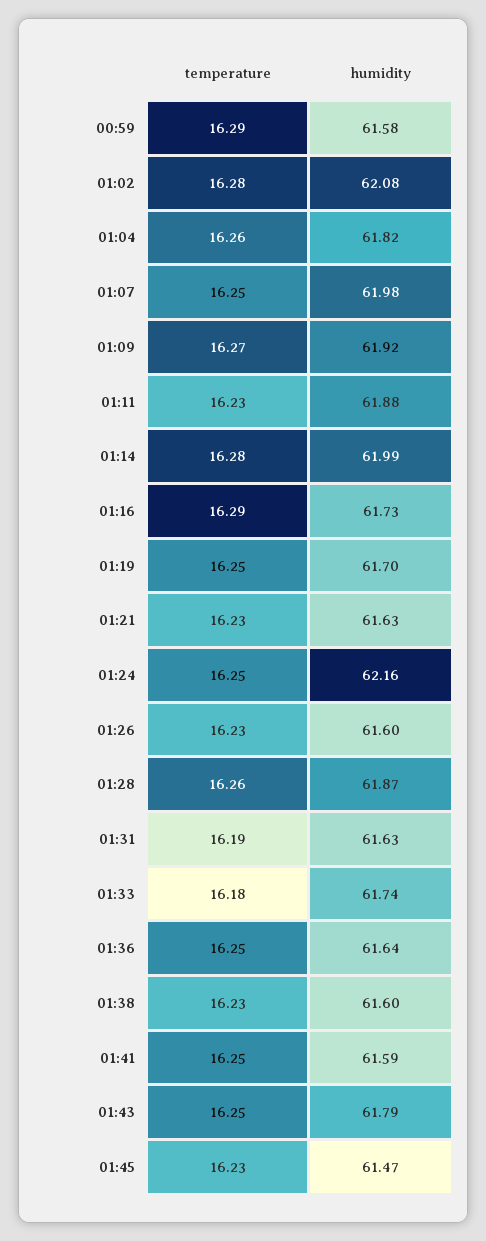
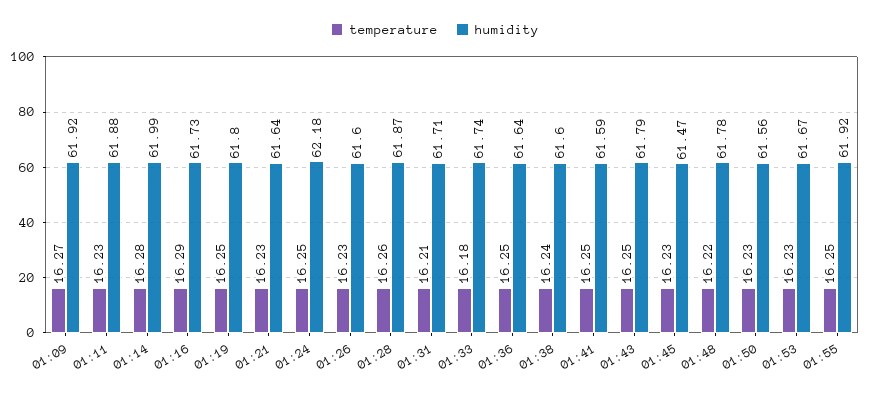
temperature, 00:59: 16.29 -> none
humidity, 00:59: 61.58 -> none
temperature, 01:02: 16.28 -> none
humidity, 01:02: 62.08 -> none
temperature, 01:04: 16.26 -> none
humidity, 01:04: 61.82 -> none
temperature, 01:07: 16.25 -> none
humidity, 01:07: 61.98 -> none
humidity, 01:19: 61.7 -> 61.8
humidity, 01:21: 61.63 -> 61.64
humidity, 01:24: 62.16 -> 62.18
temperature, 01:31: 16.19 -> 16.21
humidity, 01:31: 61.63 -> 61.71
temperature, 01:38: 16.23 -> 16.24
temperature, 01:48: none -> 16.22
humidity, 01:48: none -> 61.78
temperature, 01:50: none -> 16.23
humidity, 01:50: none -> 61.56
temperature, 01:53: none -> 16.23
humidity, 01:53: none -> 61.67
temperature, 01:55: none -> 16.25
humidity, 01:55: none -> 61.92

